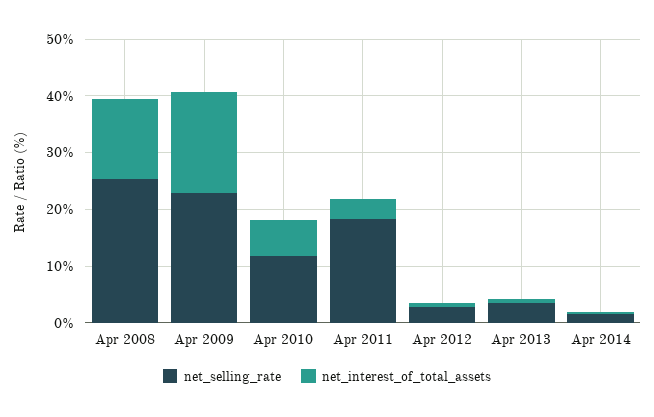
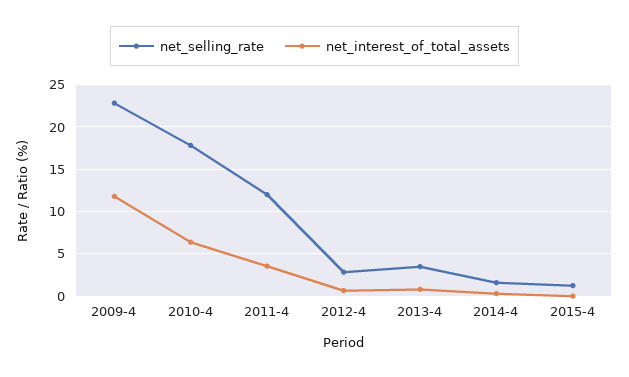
net_selling_rate, Apr 2008: 26 -> none
net_interest_of_total_assets, Apr 2008: 14 -> none
net_interest_of_total_assets, Apr 2009: 18 -> 12
net_selling_rate, Apr 2010: 12 -> 18
net_selling_rate, Apr 2011: 18 -> 12
net_selling_rate, 2015-4: none -> 1
net_interest_of_total_assets, 2015-4: none -> 0

